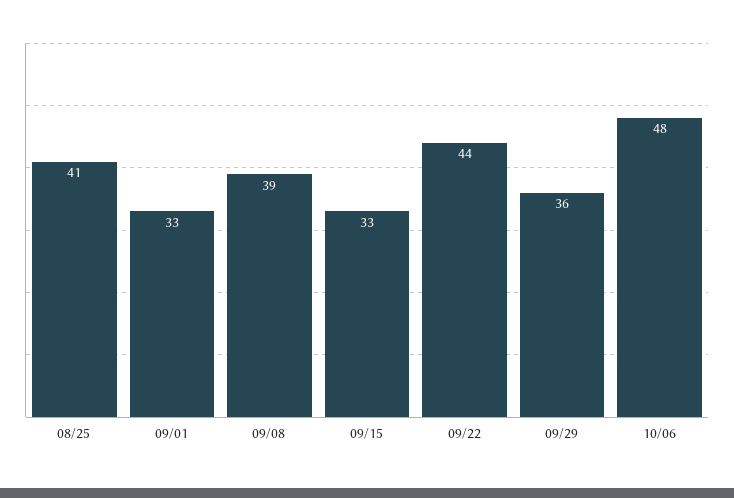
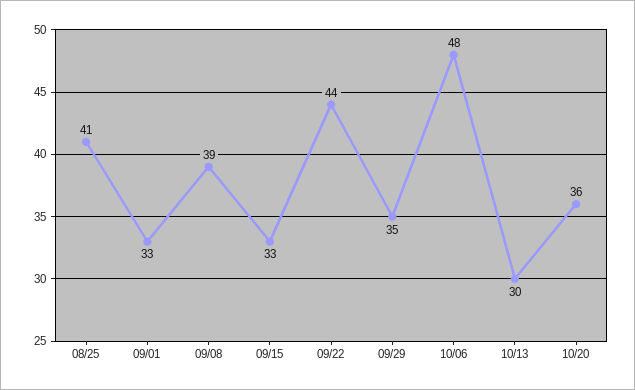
09/29: 36 -> 35
10/13: none -> 30
10/20: none -> 36

